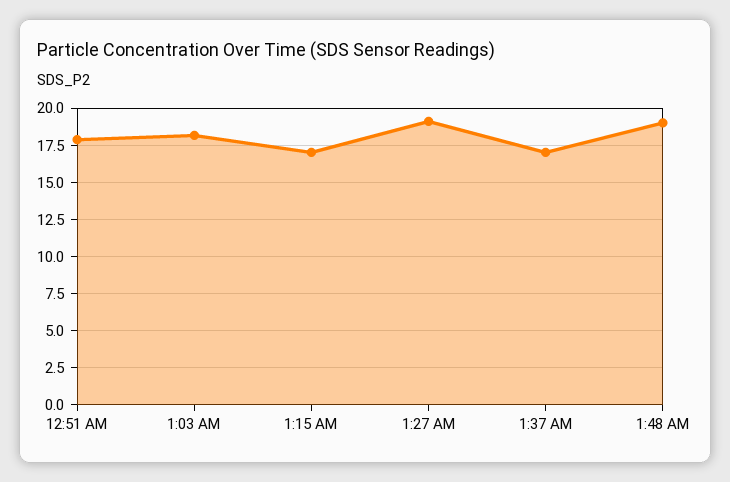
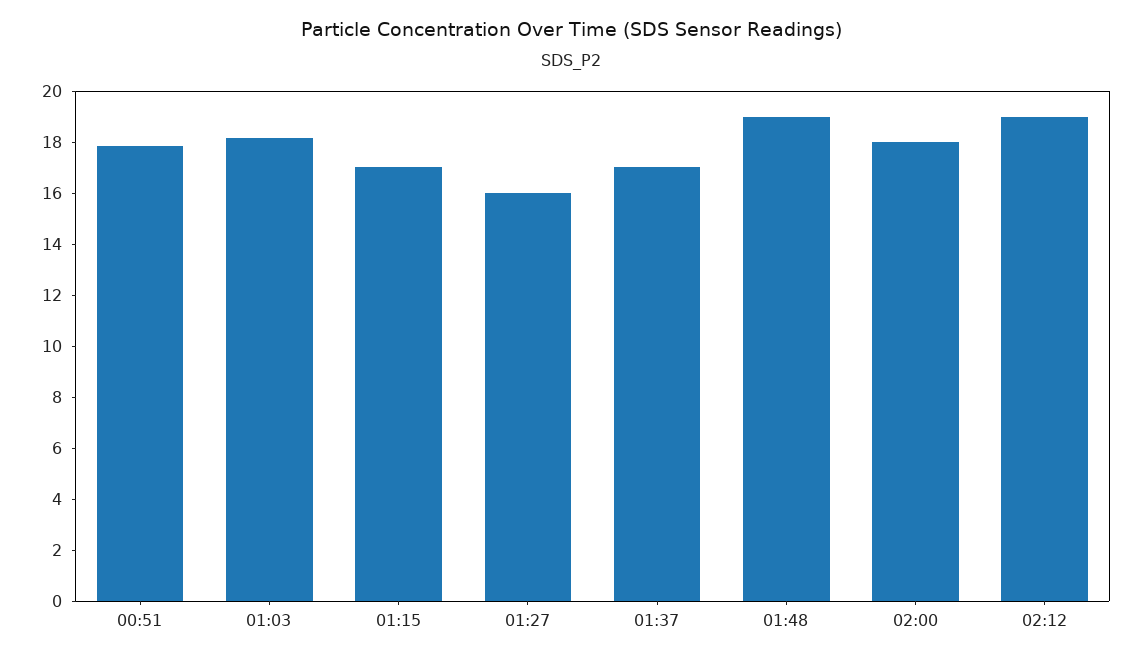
1:27 AM: 19 -> 16
02:00: none -> 18
02:12: none -> 19

